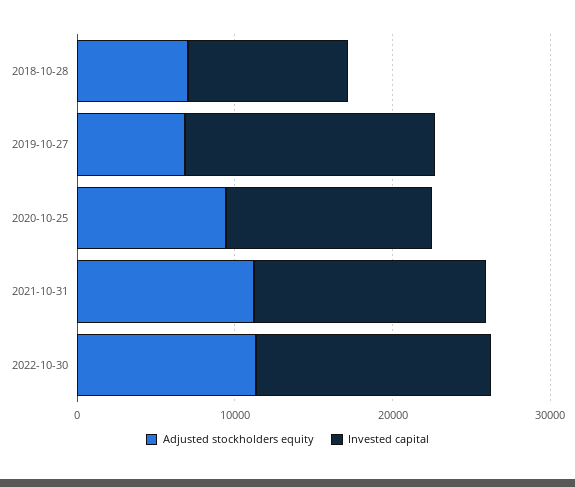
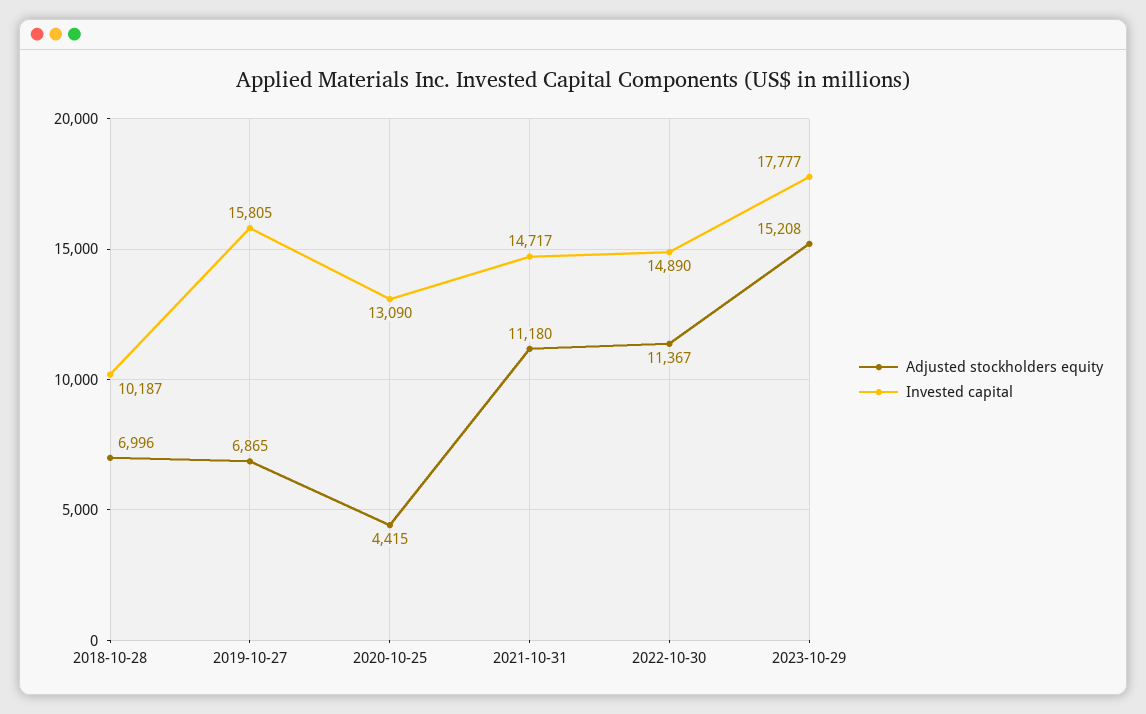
Adjusted stockholders equity, 2020-10-25: 10000 -> 4415
Adjusted stockholders equity, 2023-10-29: none -> 15208
Invested capital, 2023-10-29: none -> 17777

